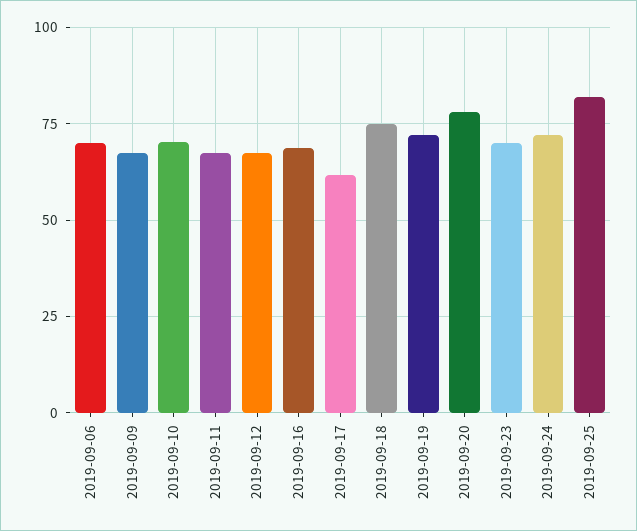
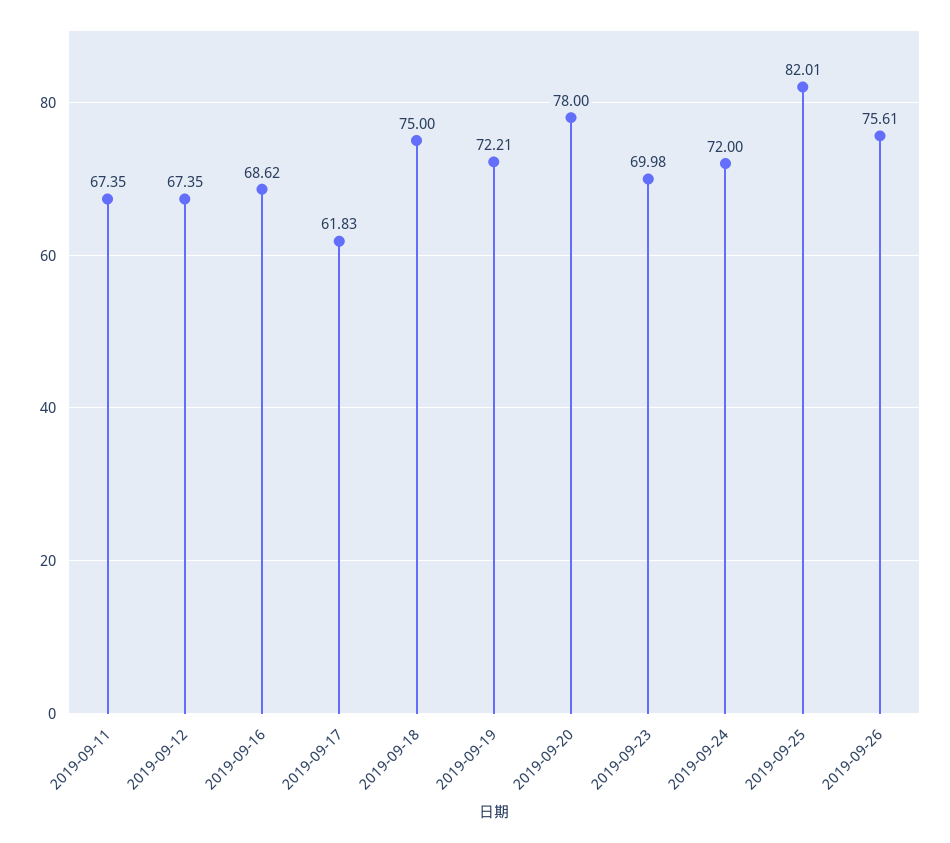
2019-09-06: 70 -> none
2019-09-09: 67.5 -> none
2019-09-10: 70 -> none
2019-09-26: none -> 75.61

